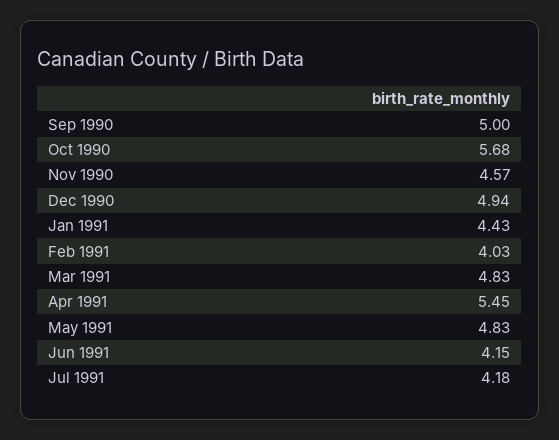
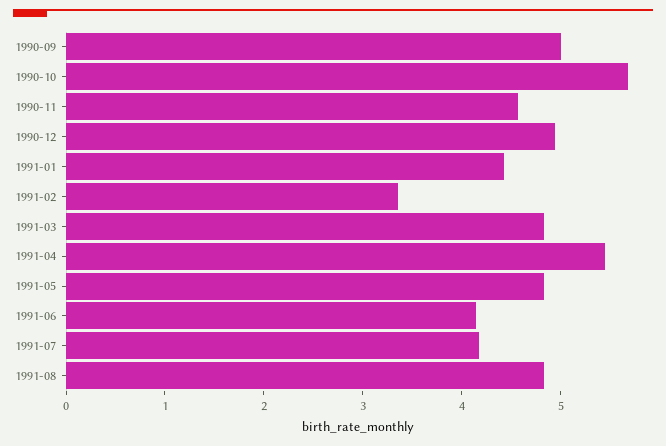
Feb 1991: 4.03 -> 3.4
1991-08: none -> 4.8

